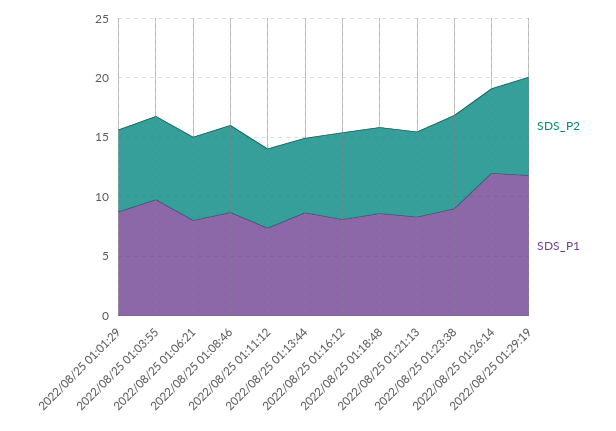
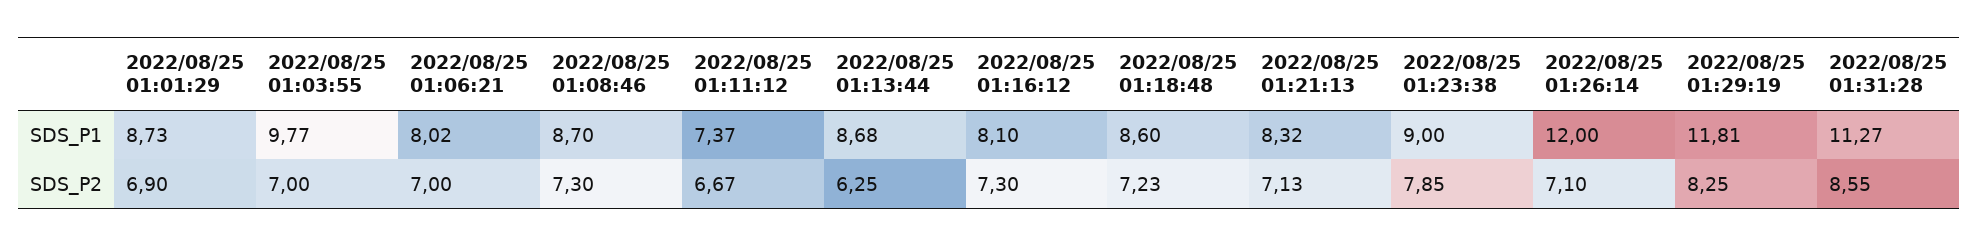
SDS_P1, 2022/08/25 01:31:28: none -> 11.27
SDS_P2, 2022/08/25 01:31:28: none -> 8.55

